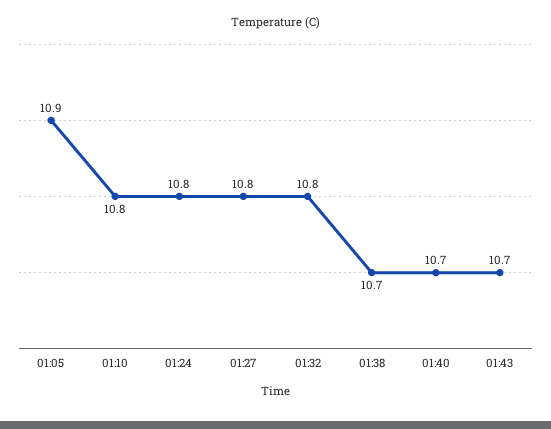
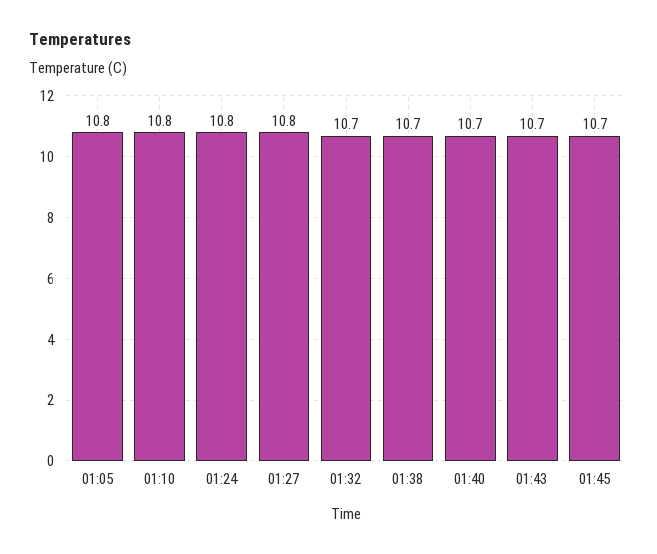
01:05: 10.9 -> 10.8
01:32: 10.8 -> 10.7
01:45: none -> 10.7

